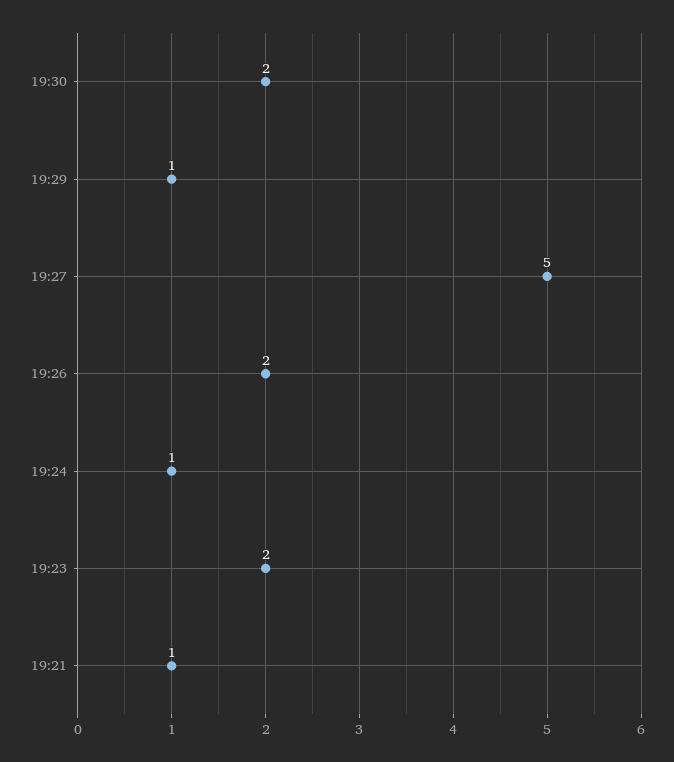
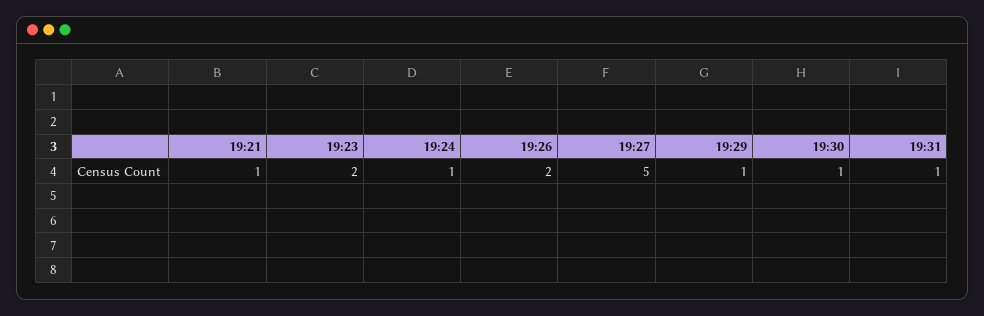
19:30: 2 -> 1
19:31: none -> 1

